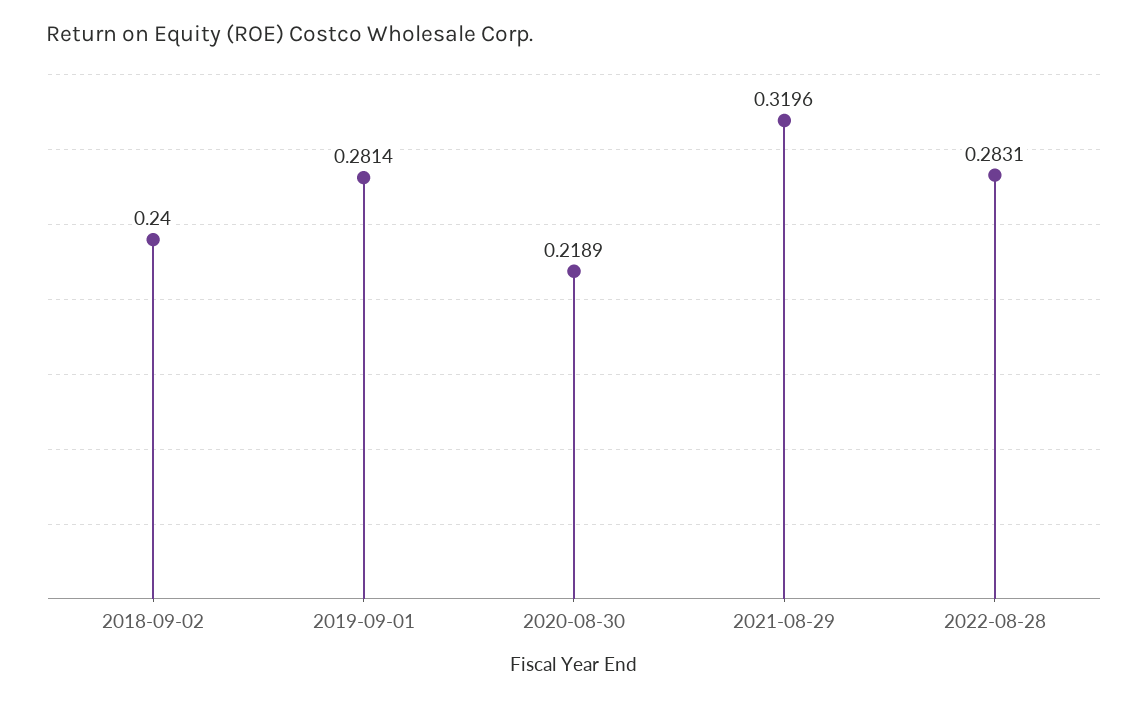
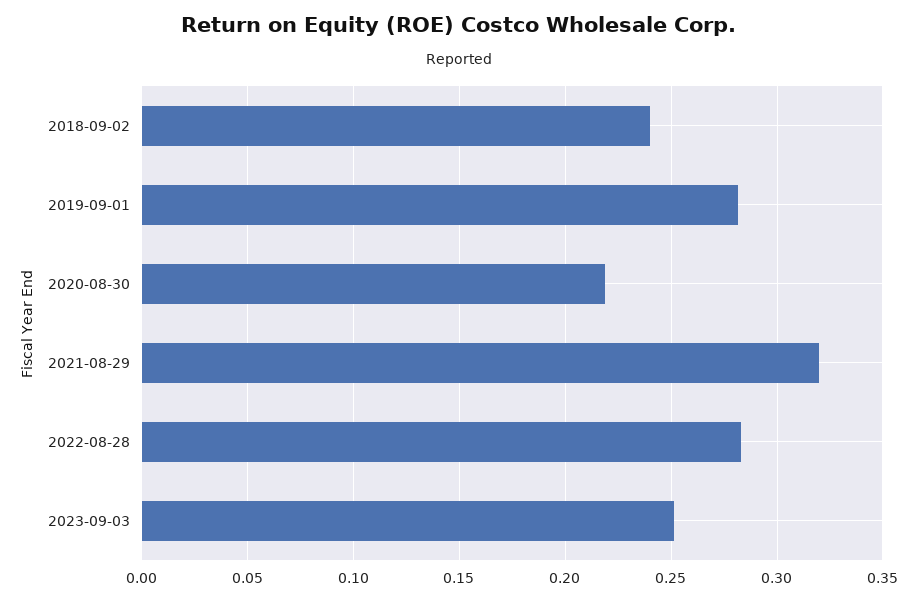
2023-09-03: none -> 0.25

